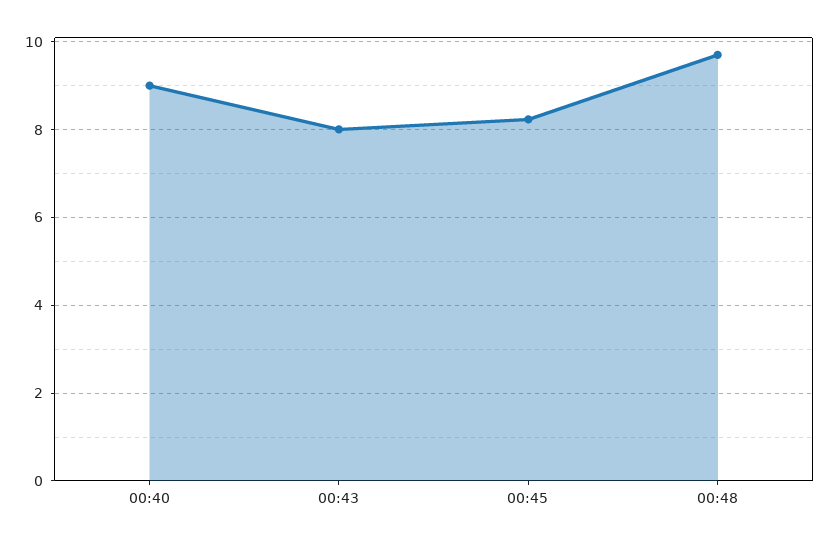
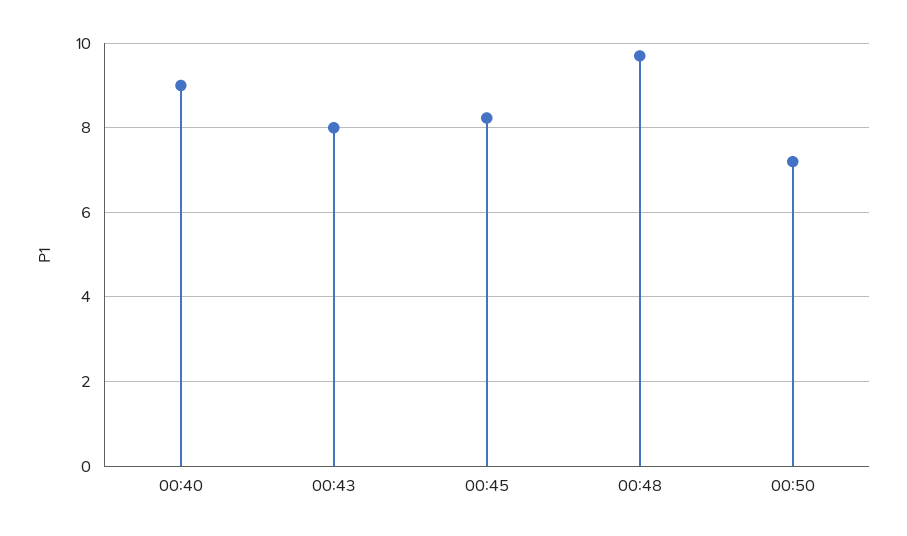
00:50: none -> 7.2

